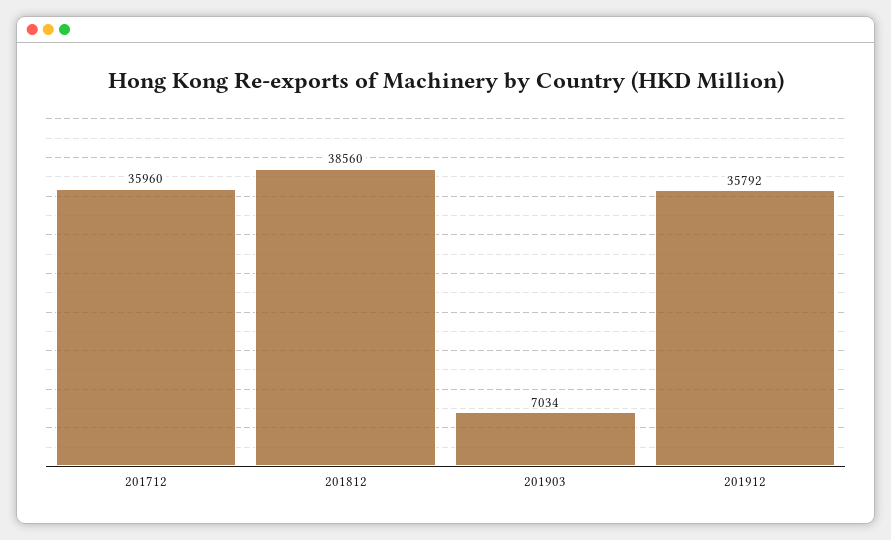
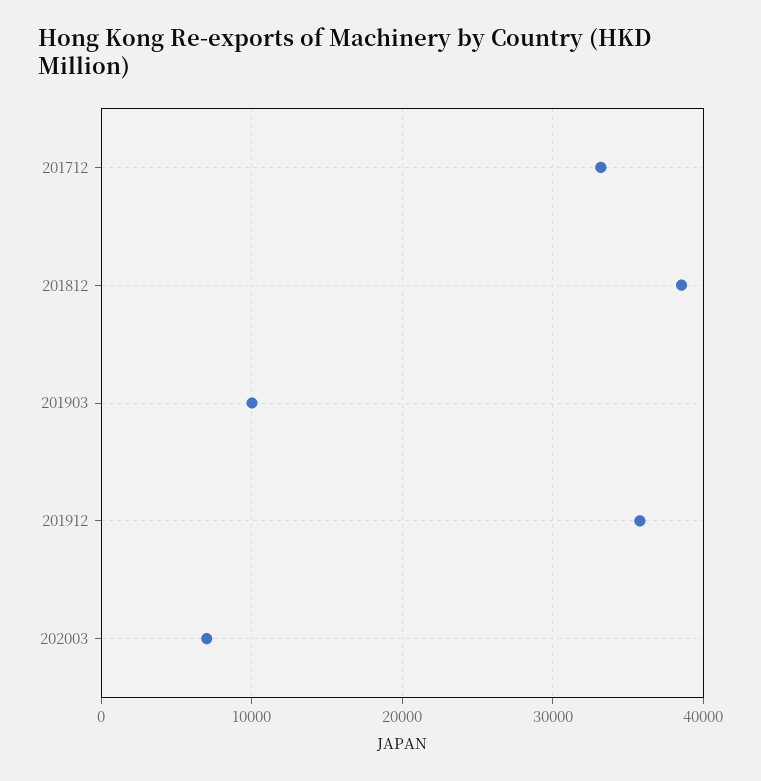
201712: 35960 -> 33000
201903: 7034 -> 10000
202003: none -> 7000

